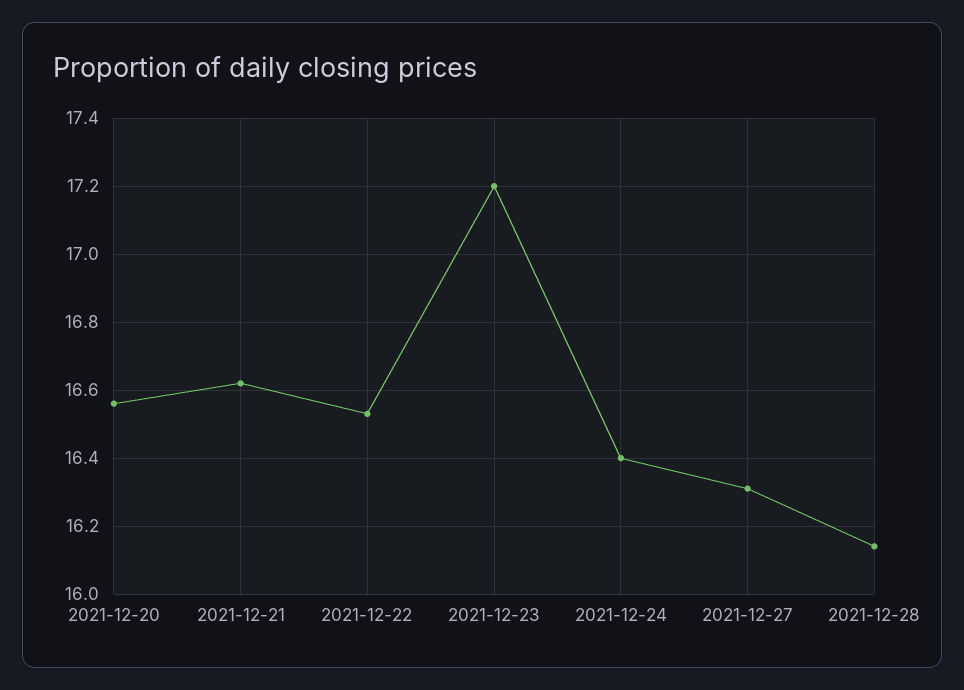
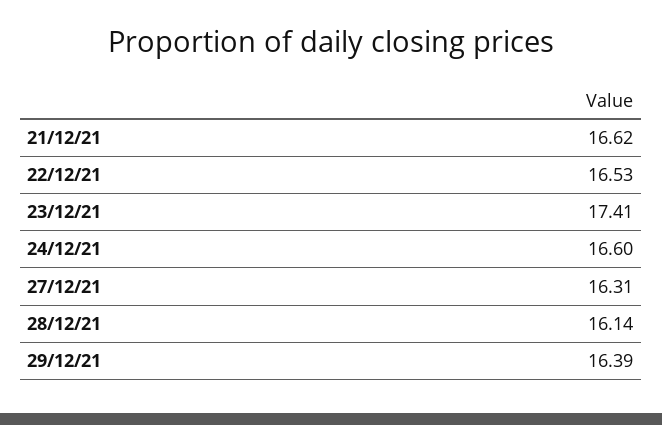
2021-12-20: 16.55 -> none
2021-12-23: 17.2 -> 17.41
2021-12-24: 16.4 -> 16.6
29/12/21: none -> 16.39

